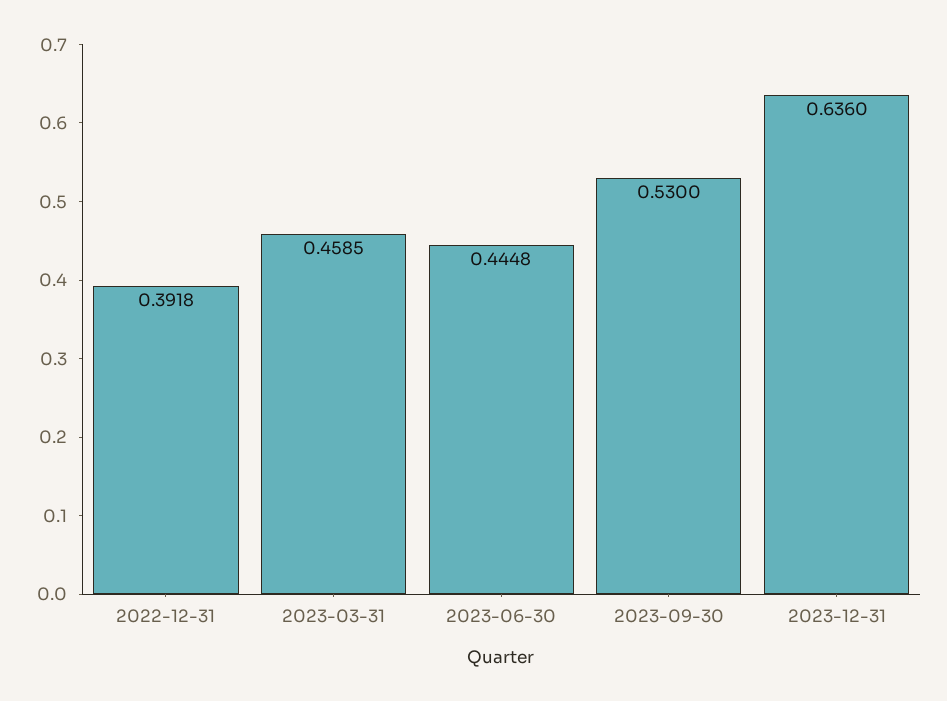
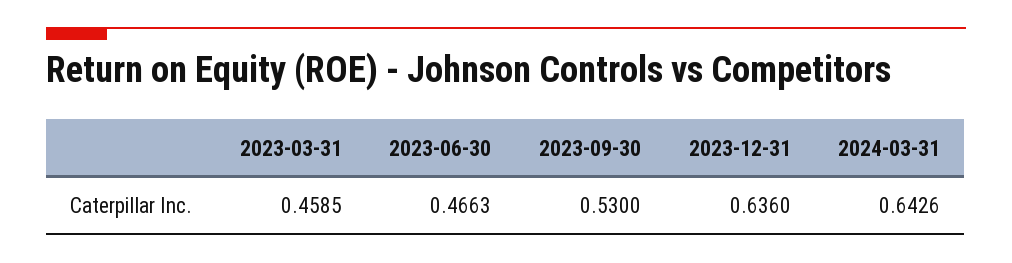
2022-12-31: 0.3918 -> none
2023-06-30: 0.4448 -> 0.4663
2024-03-31: none -> 0.6426

